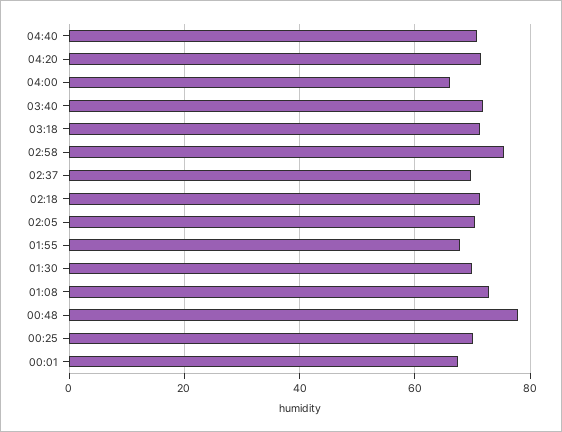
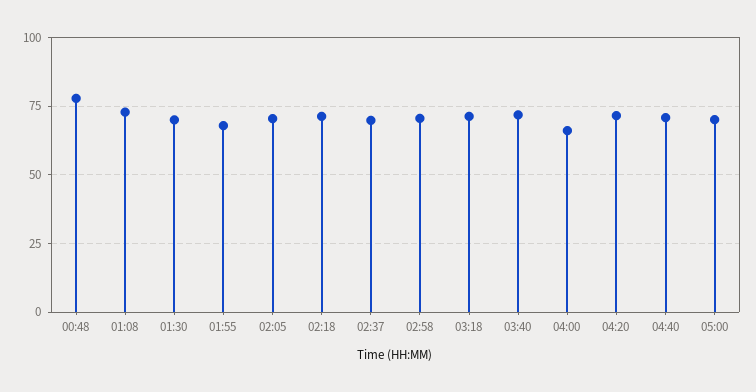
02:58: 76 -> 70
00:25: 70 -> none
00:01: 68 -> none
05:00: none -> 70

